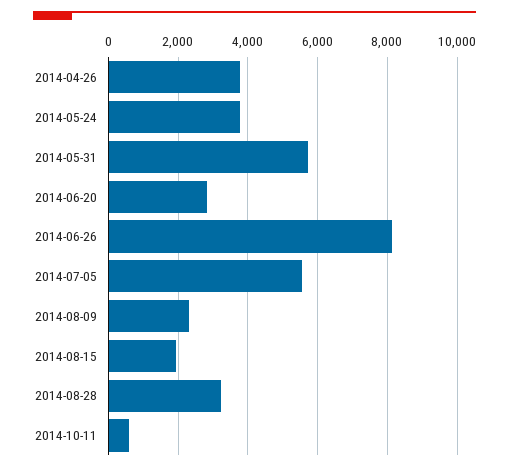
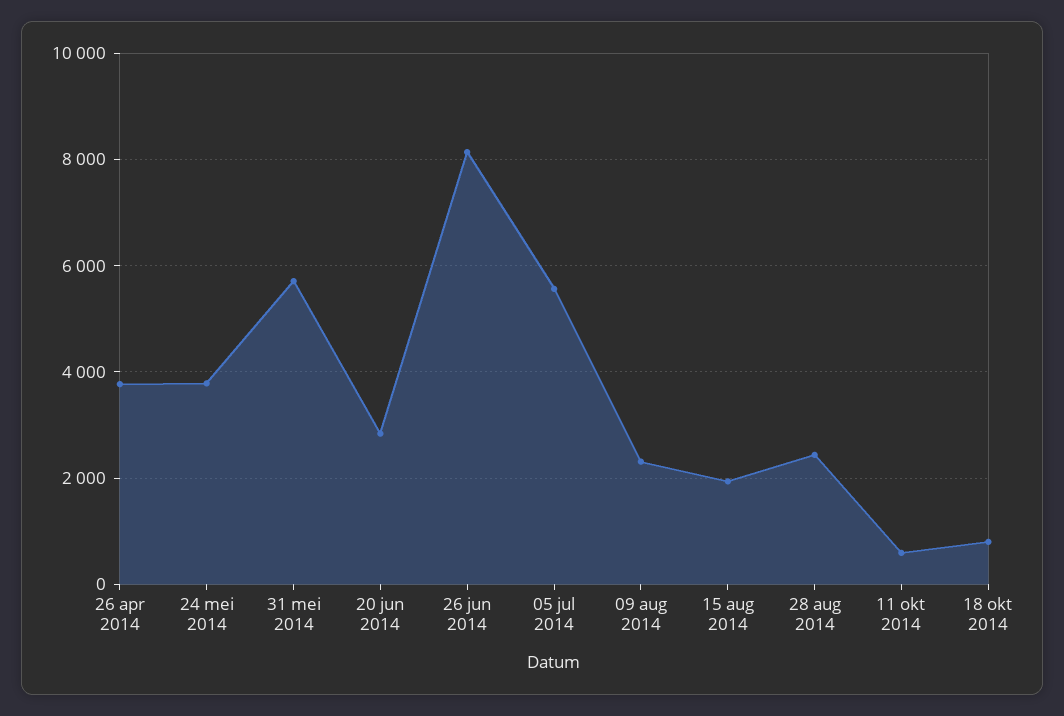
2014-08-28: 3200 -> 2400
18 okt 2014: none -> 800

